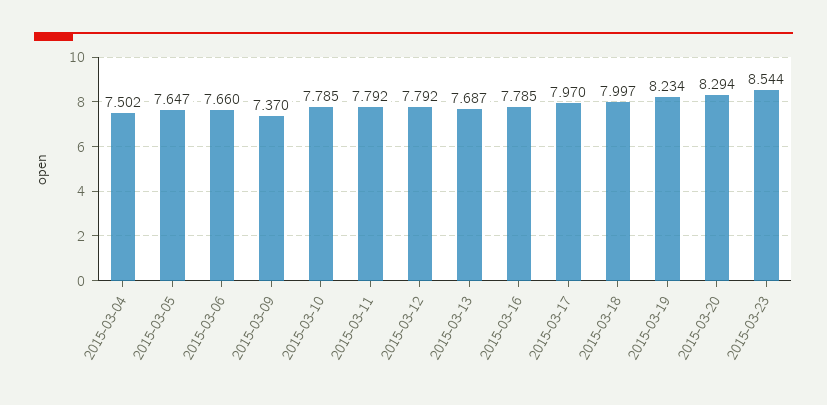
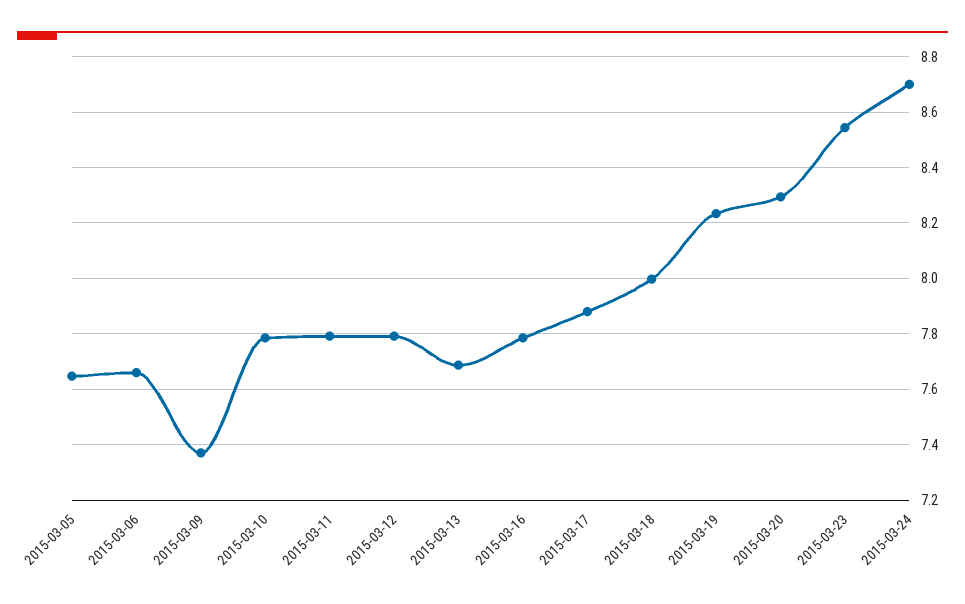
2015-03-04: 7.502 -> none
2015-03-17: 7.97 -> 7.875
2015-03-24: none -> 8.7

